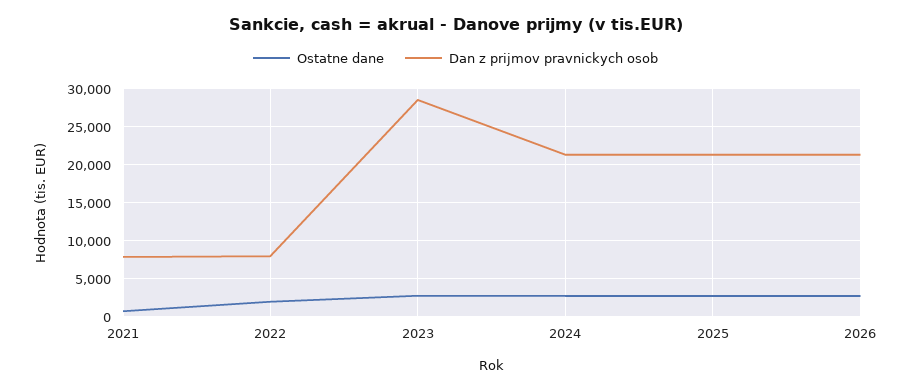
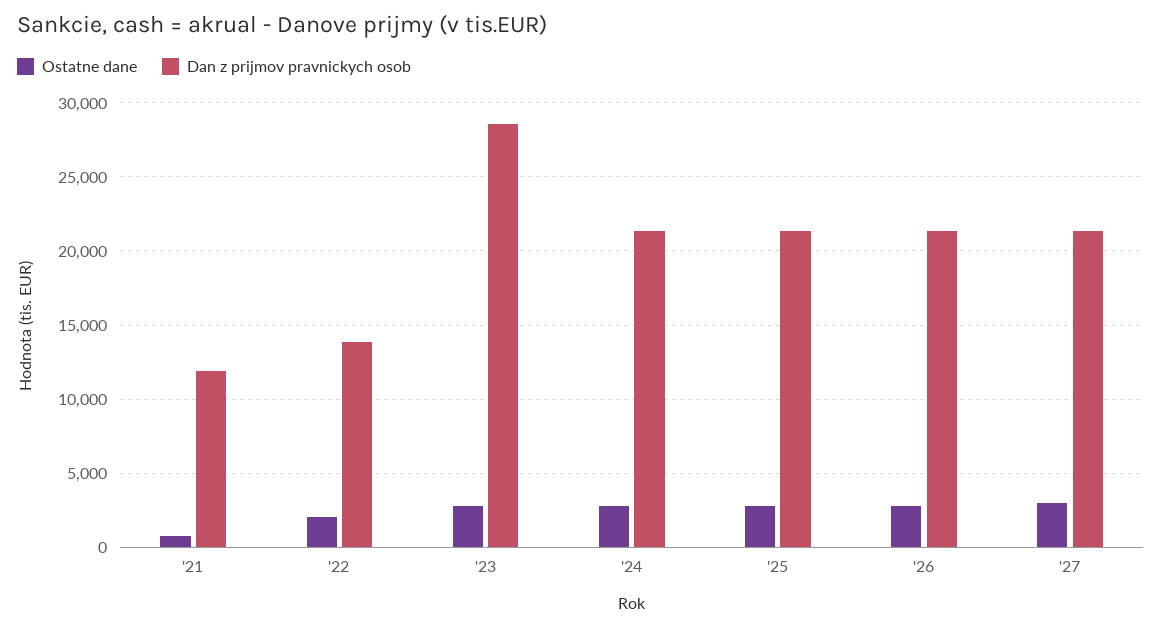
Dan z prijmov pravnickych osob, 2021: 8000 -> 12000
Dan z prijmov pravnickych osob, 2022: 8000 -> 14000
Ostatne dane, '27: none -> 3000
Dan z prijmov pravnickych osob, '27: none -> 21500

